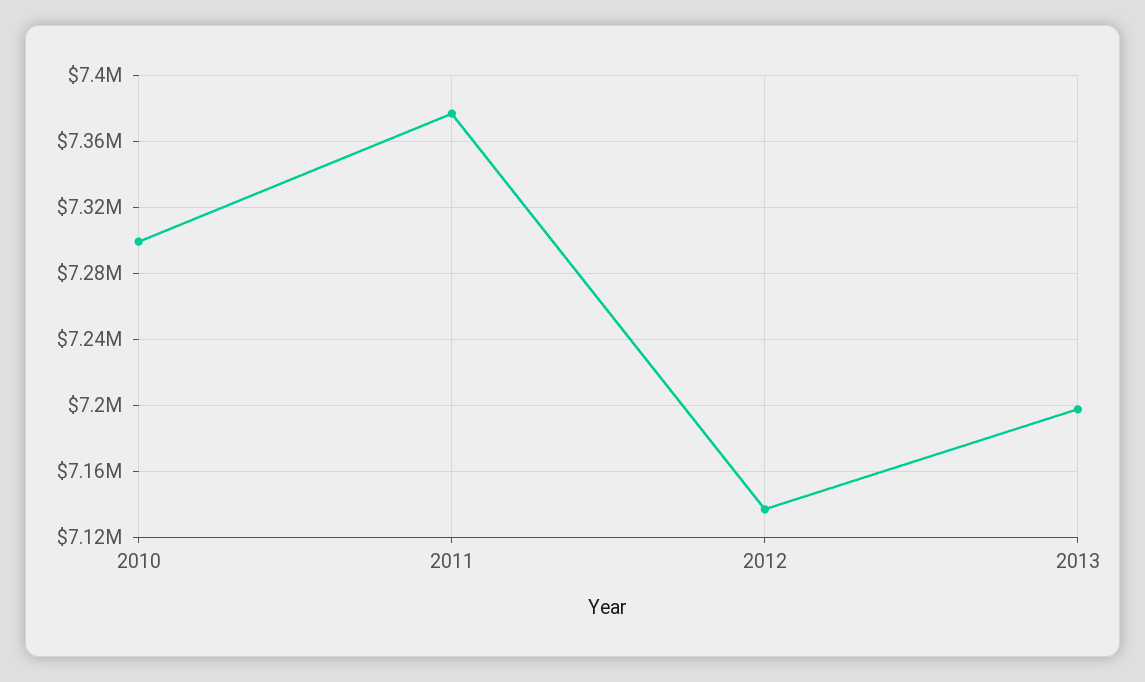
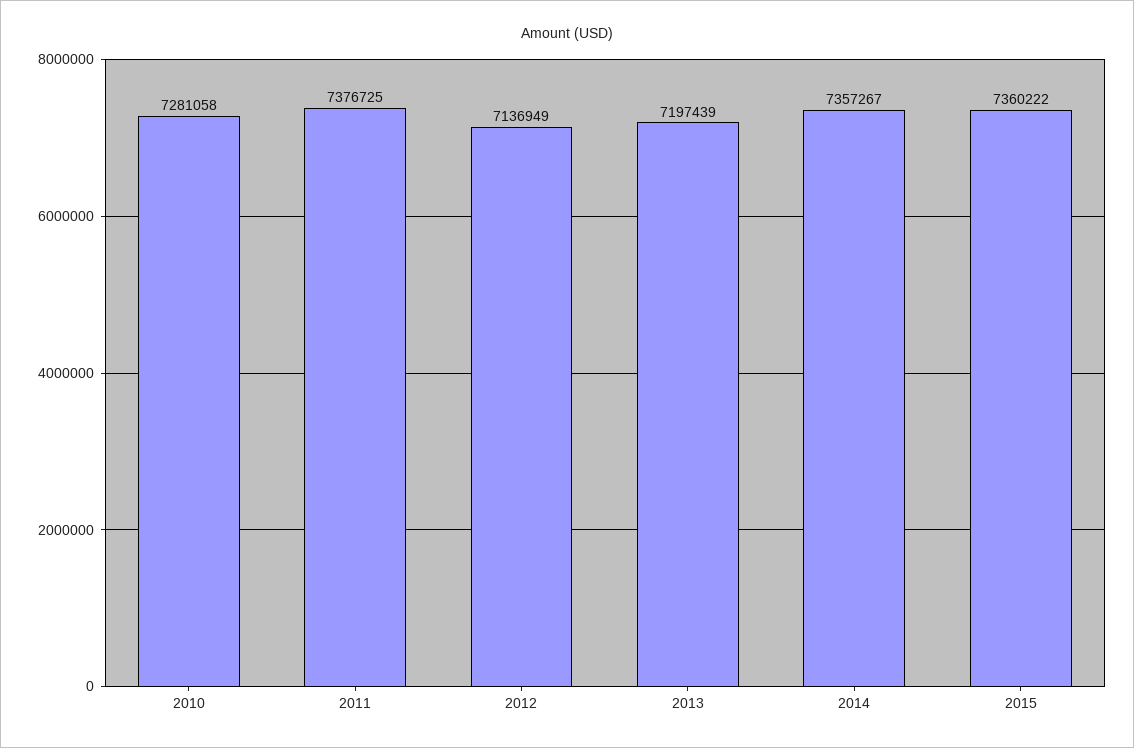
2010: 7300000 -> 7281058
2014: none -> 7357267
2015: none -> 7360222

